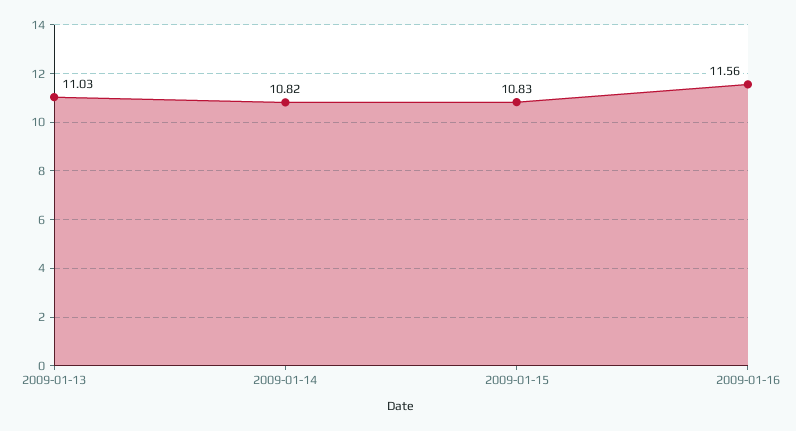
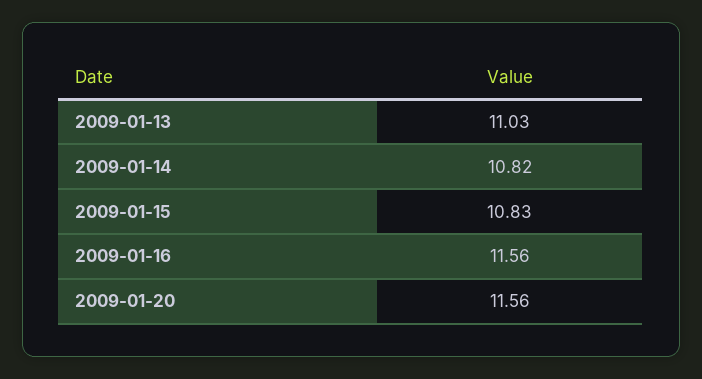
2009-01-20: none -> 11.56

